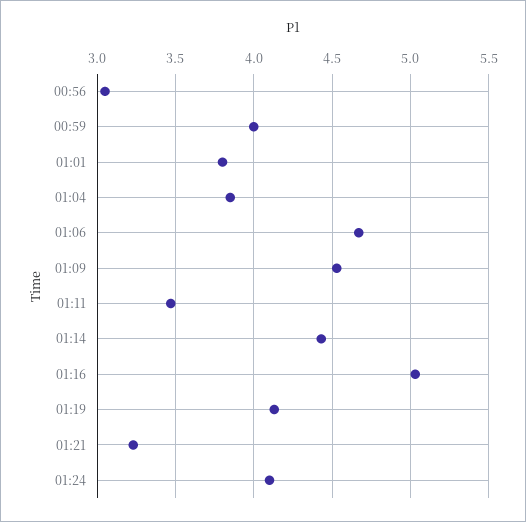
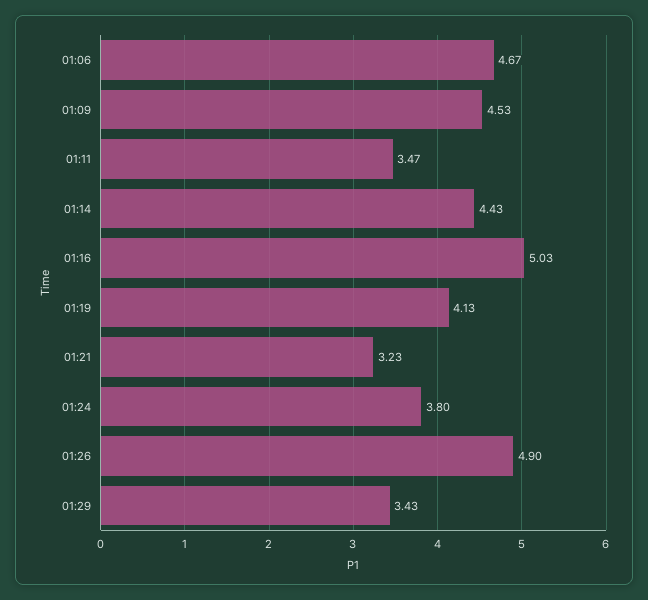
00:56: 3.05 -> none
00:59: 4 -> none
01:01: 3.8 -> none
01:04: 3.85 -> none
01:24: 4.1 -> 3.8
01:26: none -> 4.9
01:29: none -> 3.43

